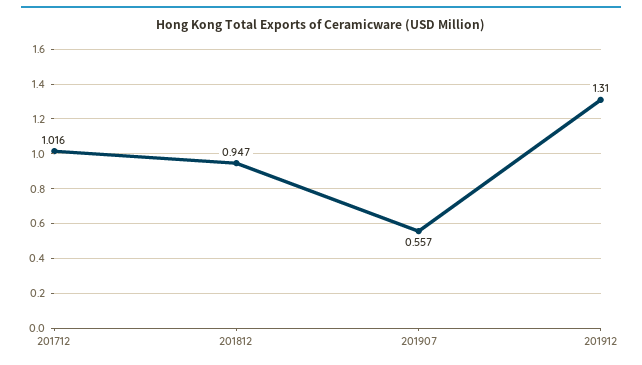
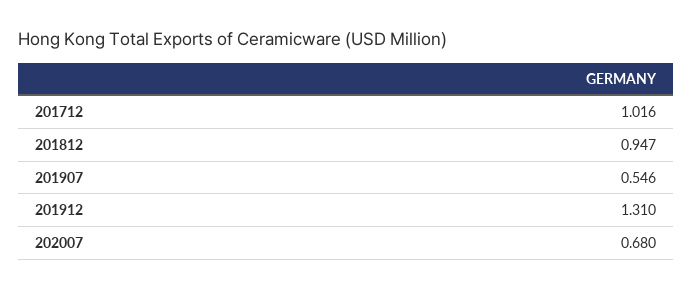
201907: 0.557 -> 0.546
202007: none -> 0.68

